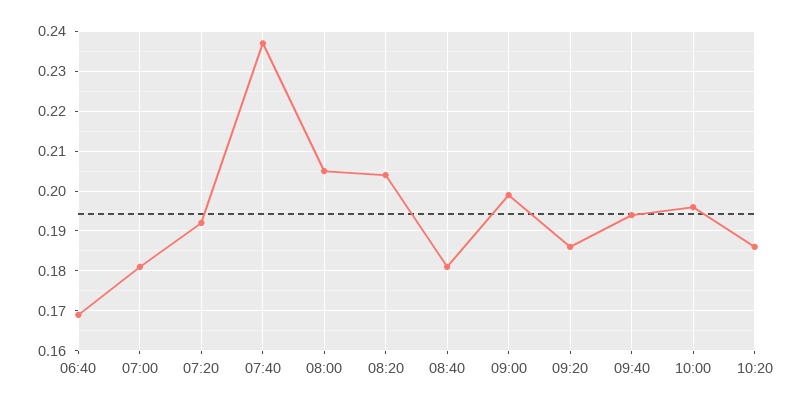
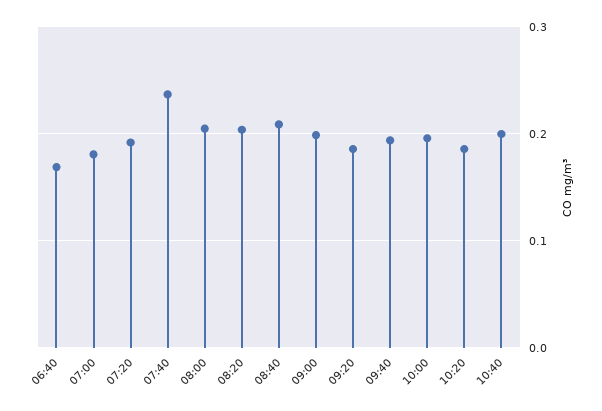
08:40: 0.18 -> 0.21
10:40: none -> 0.2

